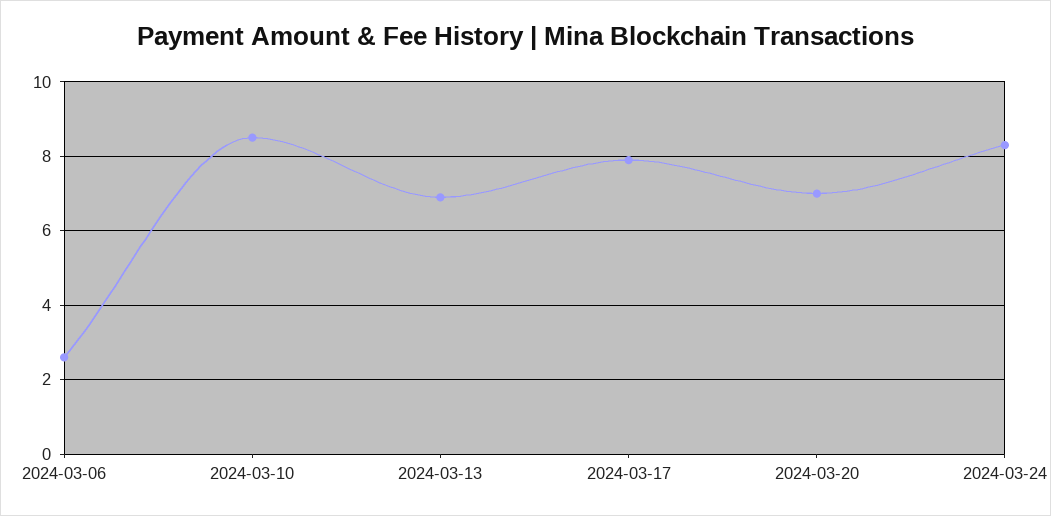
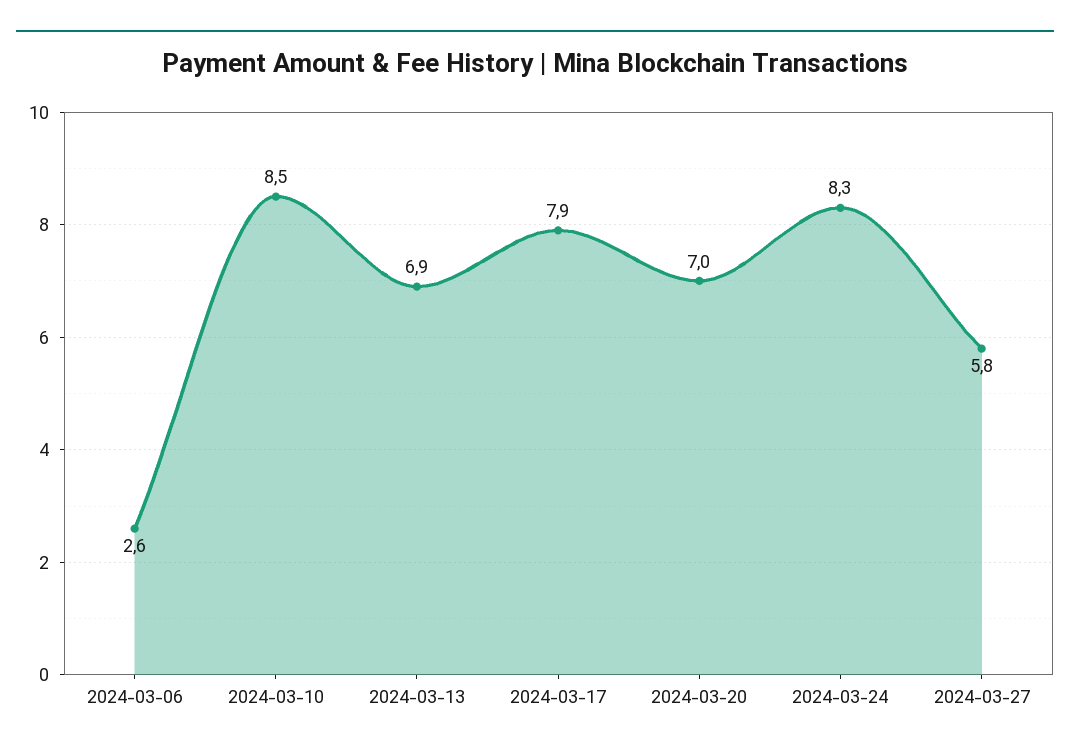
2024-03-27: none -> 5.8

